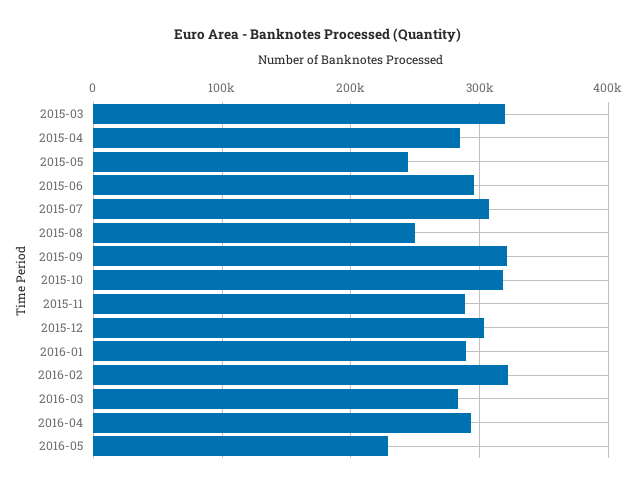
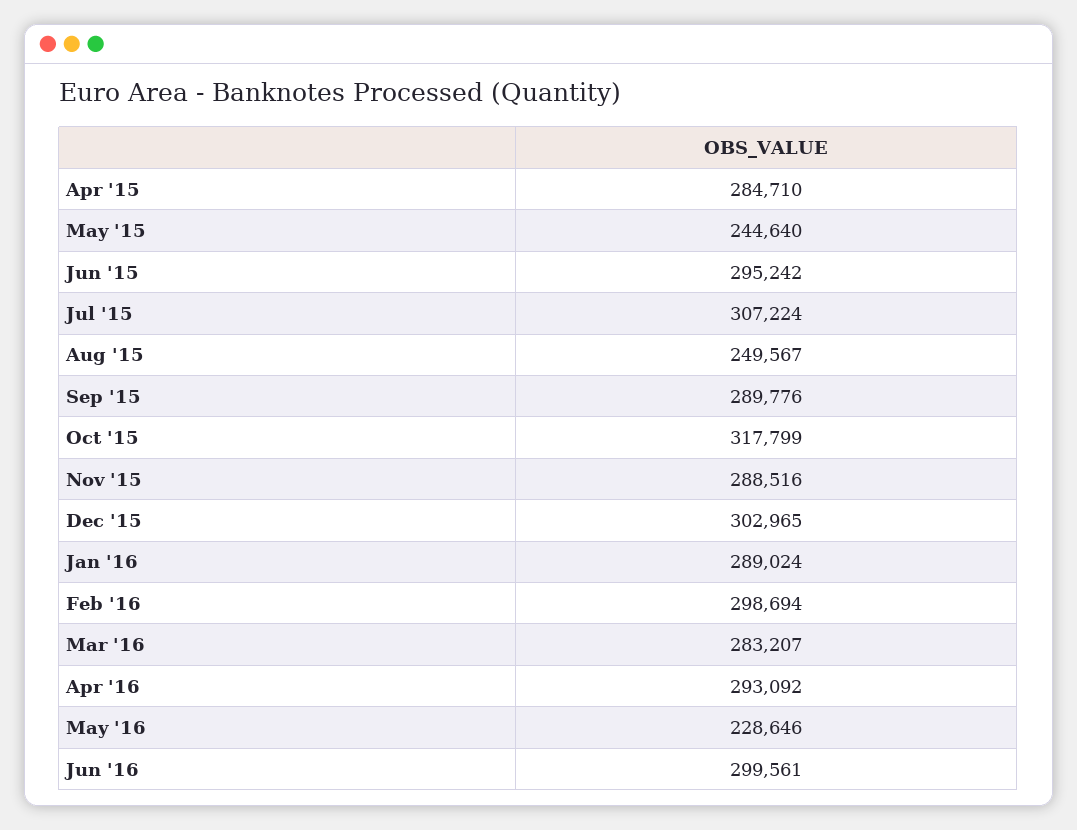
2015-03: 320000 -> none
2015-09: 320000 -> 289776
2016-02: 320000 -> 298694
Jun '16: none -> 299561

